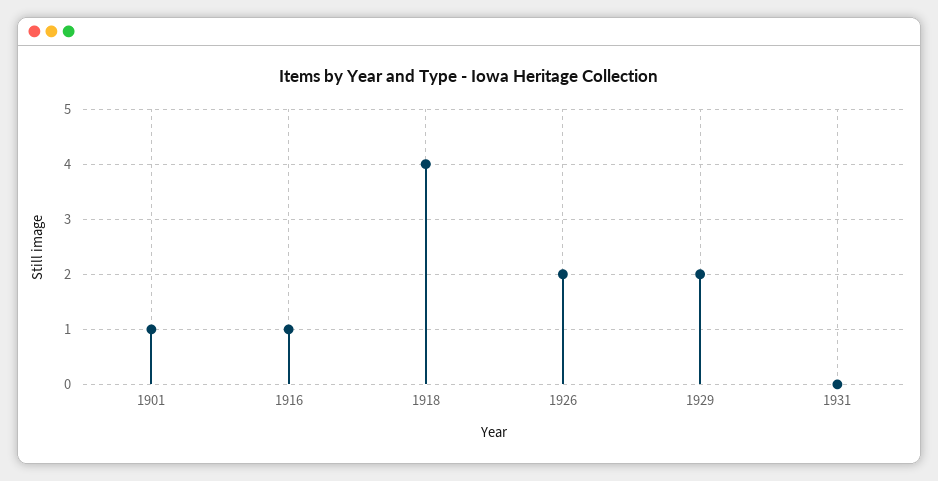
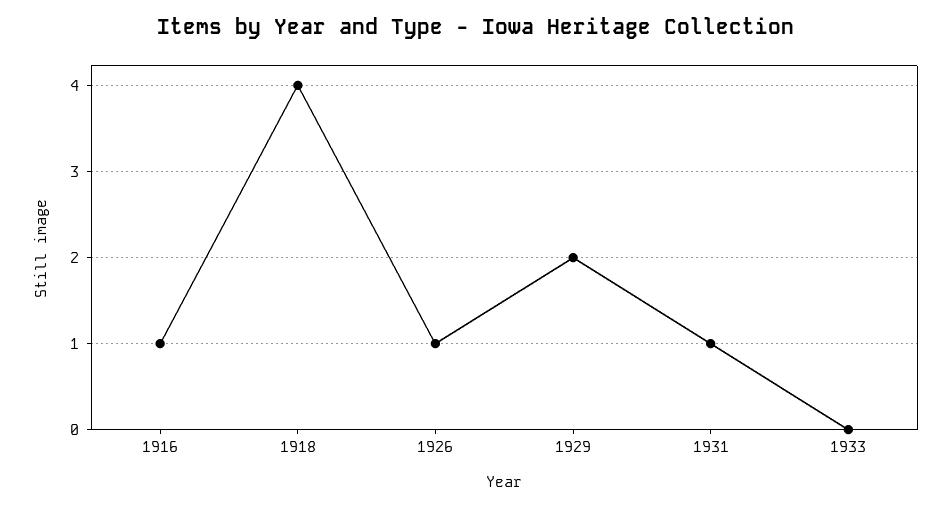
1901: 1 -> none
1926: 2 -> 1
1931: 0 -> 1
1933: none -> 0

